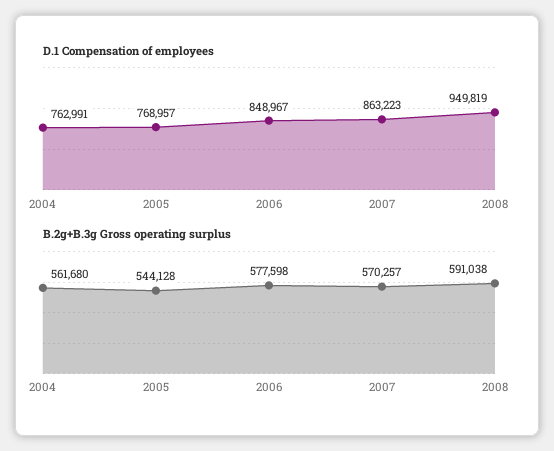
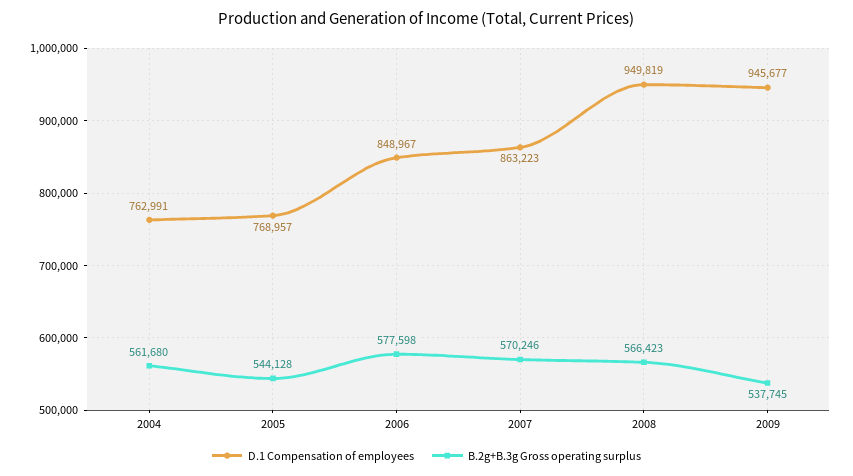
B.2g+B.3g Gross operating surplus, 2007: 570257 -> 570246
B.2g+B.3g Gross operating surplus, 2008: 591038 -> 566423
D.1 Compensation of employees, 2009: none -> 945677
B.2g+B.3g Gross operating surplus, 2009: none -> 537745

